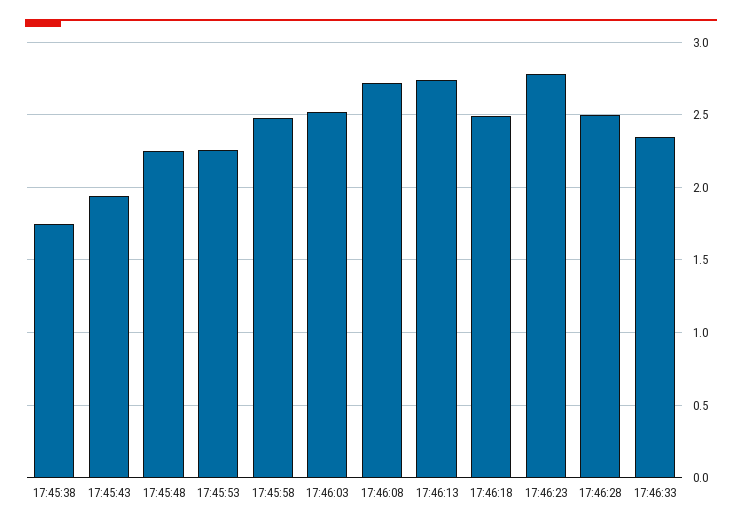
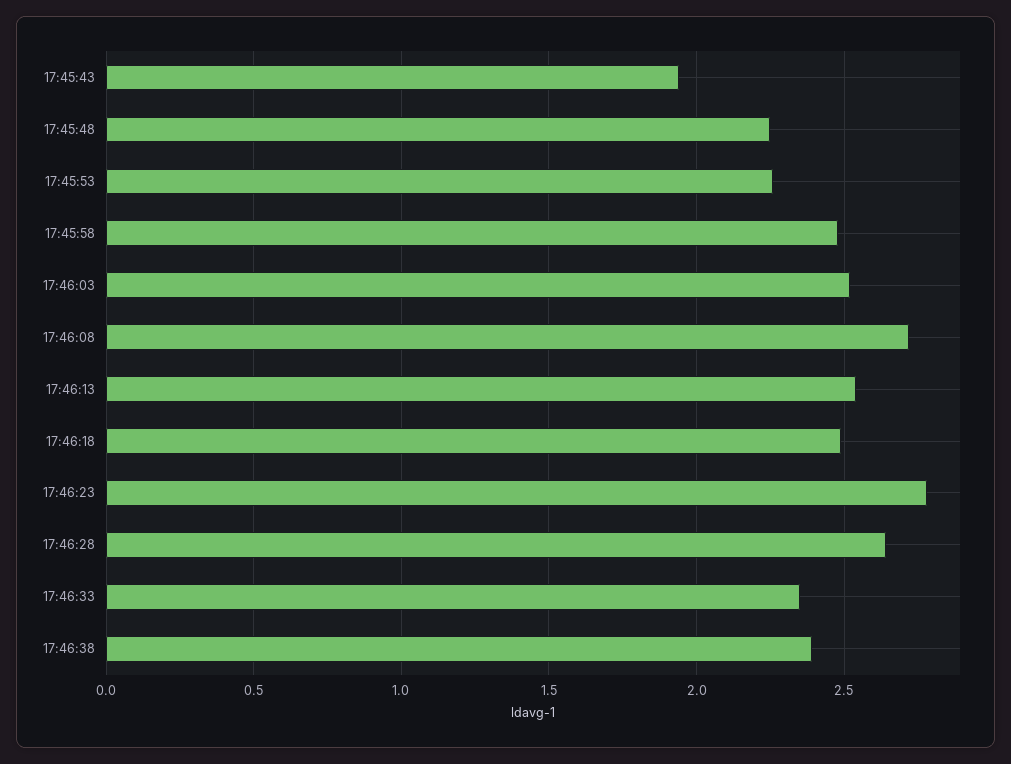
17:45:38: 1.75 -> none
17:46:13: 2.75 -> 2.55
17:46:28: 2.5 -> 2.65
17:46:38: none -> 2.4

